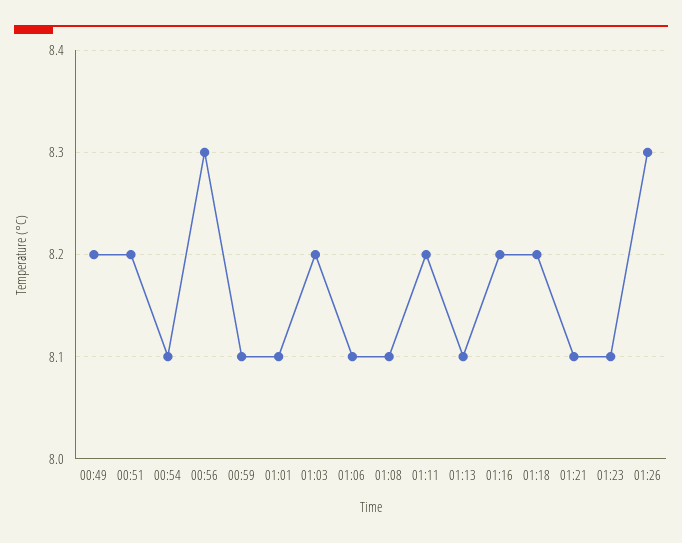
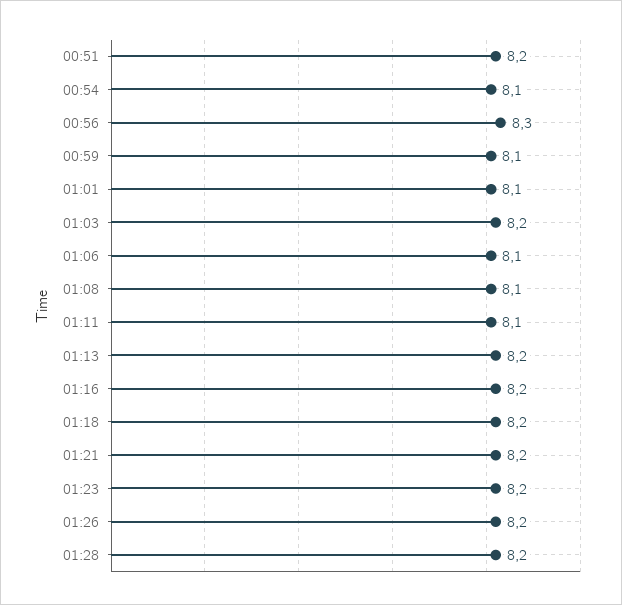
00:49: 8.2 -> none
01:11: 8.2 -> 8.1
01:13: 8.1 -> 8.2
01:21: 8.1 -> 8.2
01:23: 8.1 -> 8.2
01:26: 8.3 -> 8.2
01:28: none -> 8.2

